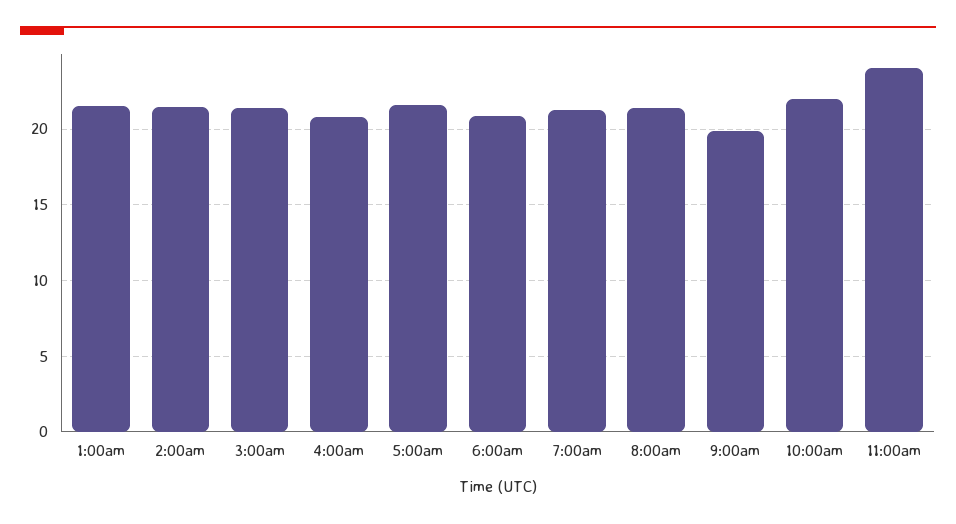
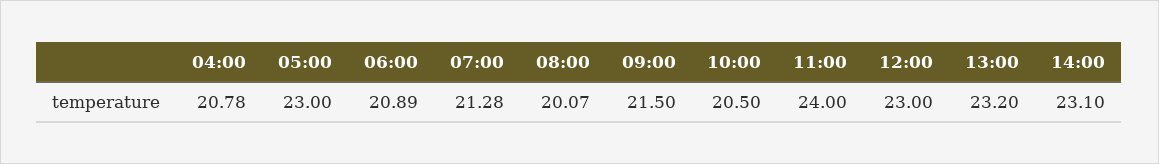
1:00am: 21.5 -> none
2:00am: 21.5 -> none
3:00am: 21.5 -> none
5:00am: 21.5 -> 23
8:00am: 21.5 -> 20.07
9:00am: 20 -> 21.5
10:00am: 22 -> 20.5
12:00: none -> 23
13:00: none -> 23.2
14:00: none -> 23.1

